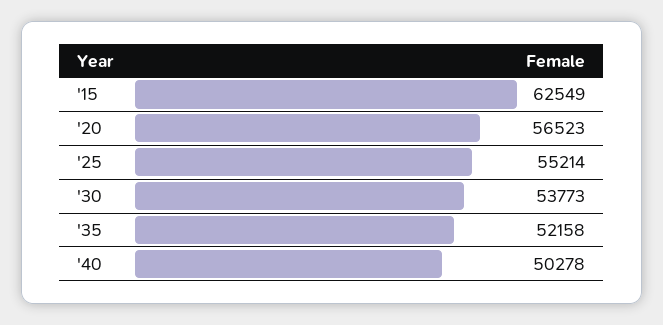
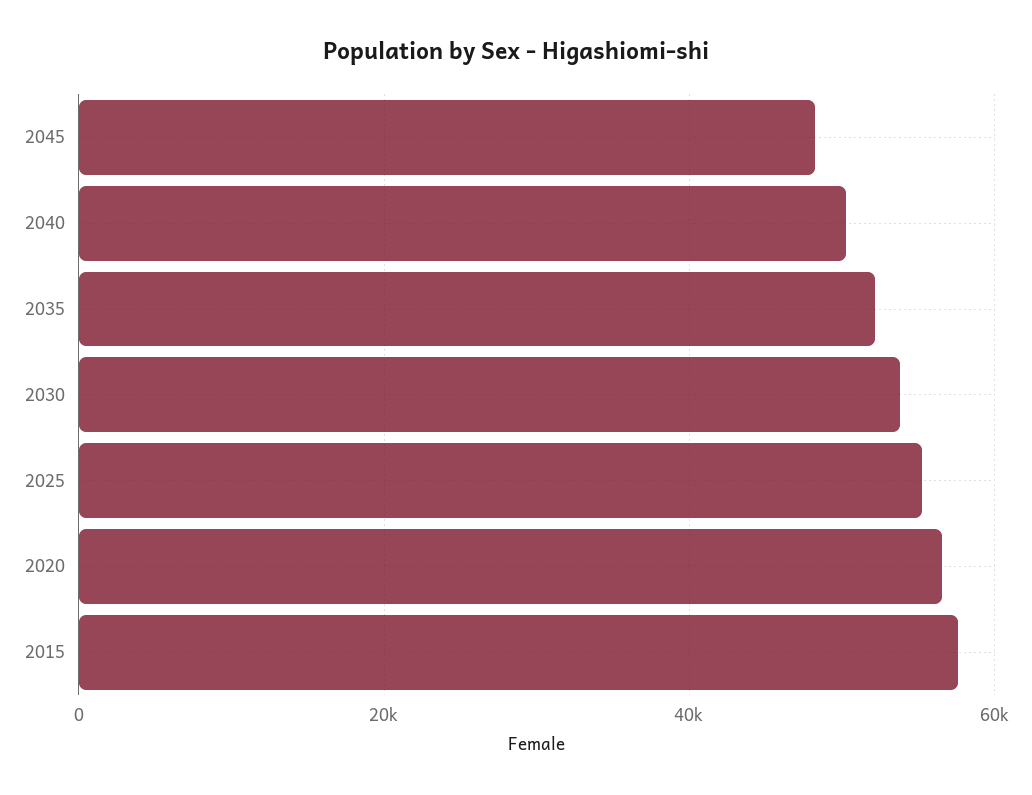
'15: 62549 -> 58000
2045: none -> 48000

